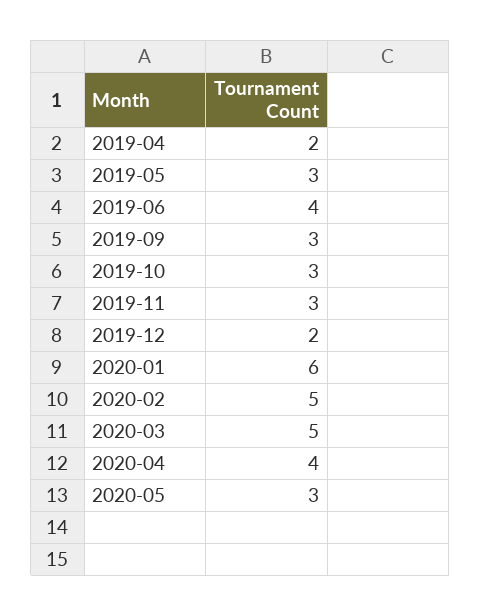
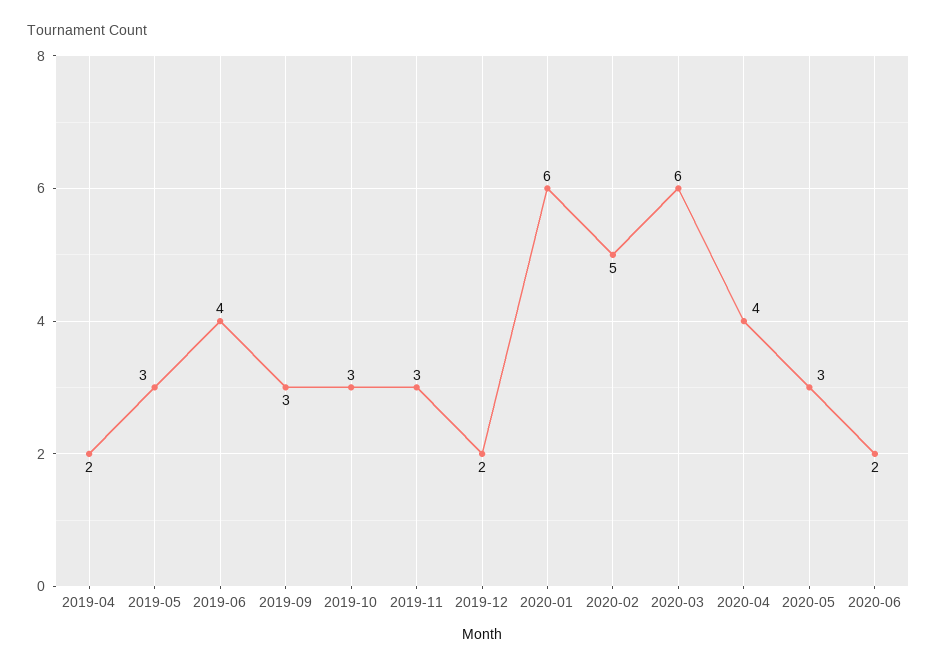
2020-03: 5 -> 6
2020-06: none -> 2

